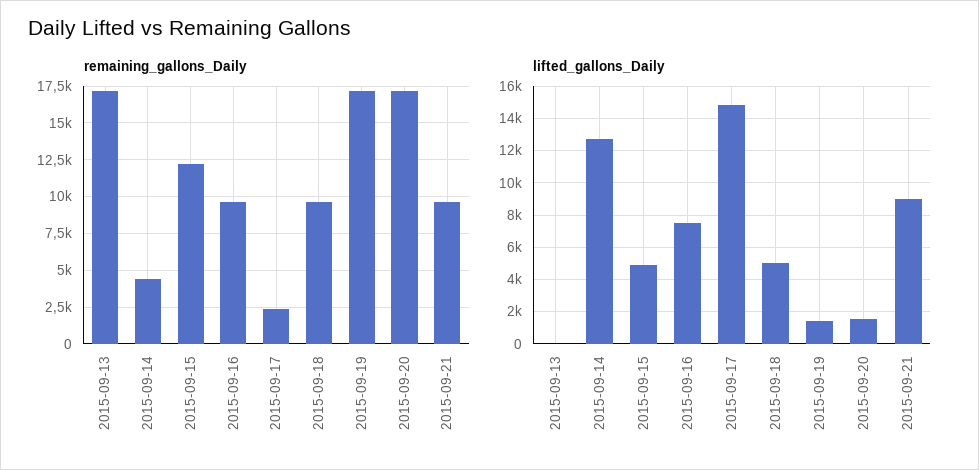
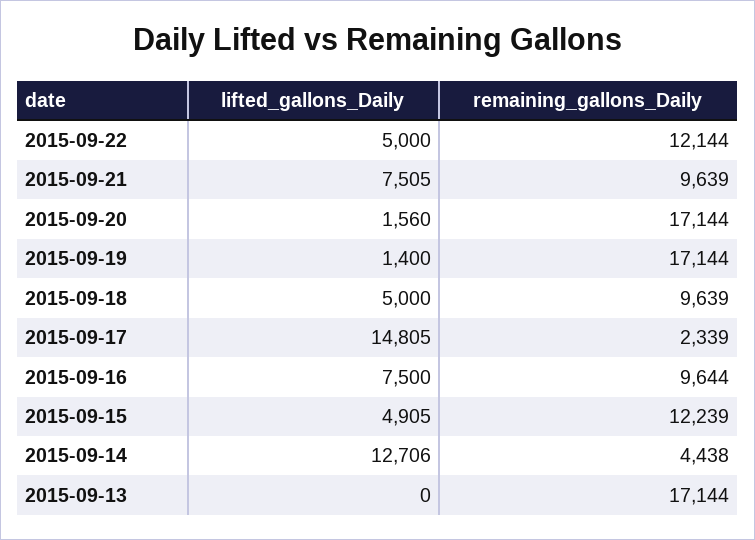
lifted_gallons_Daily, 2015-09-21: 9000 -> 7505
lifted_gallons_Daily, 2015-09-22: none -> 5000
remaining_gallons_Daily, 2015-09-22: none -> 12144

